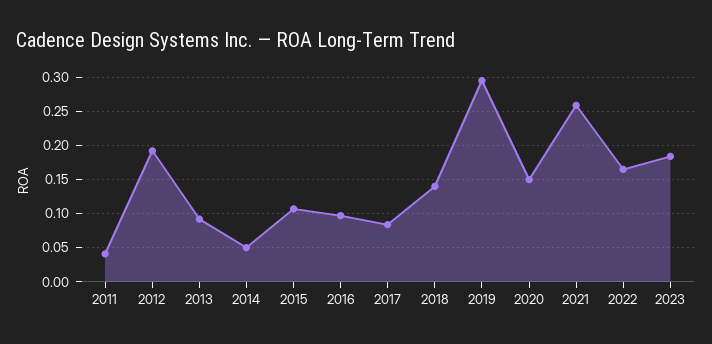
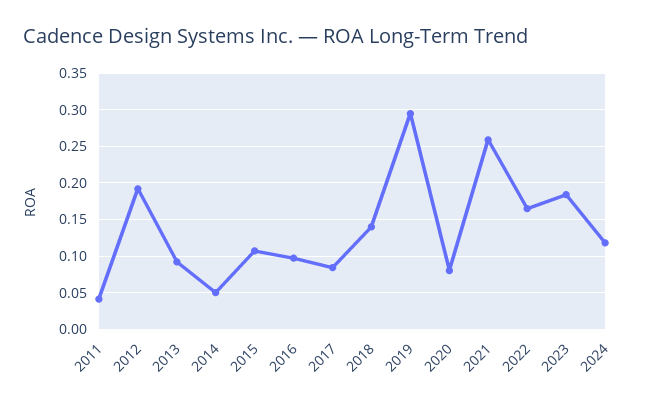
2020: 0.15 -> 0.08
2024: none -> 0.12

